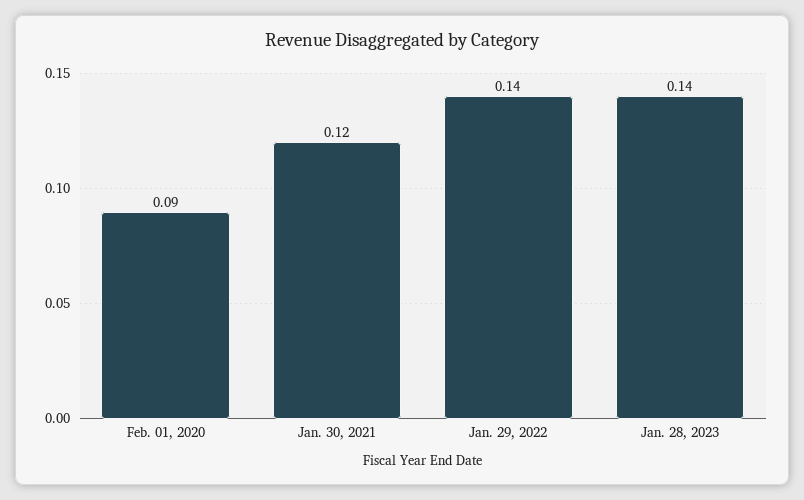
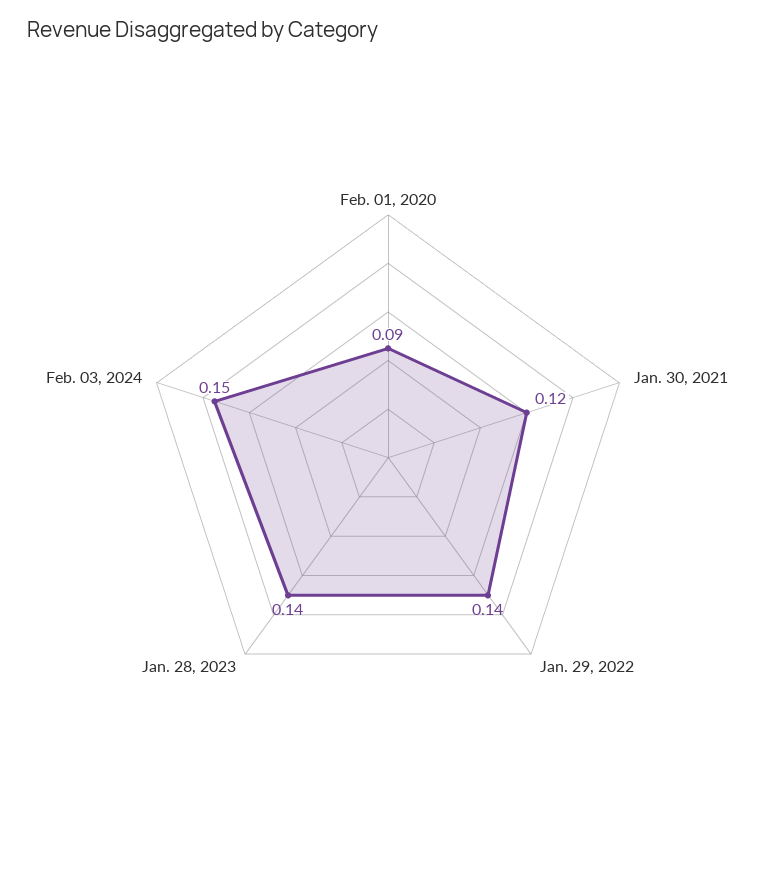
Feb. 03, 2024: none -> 0.15

